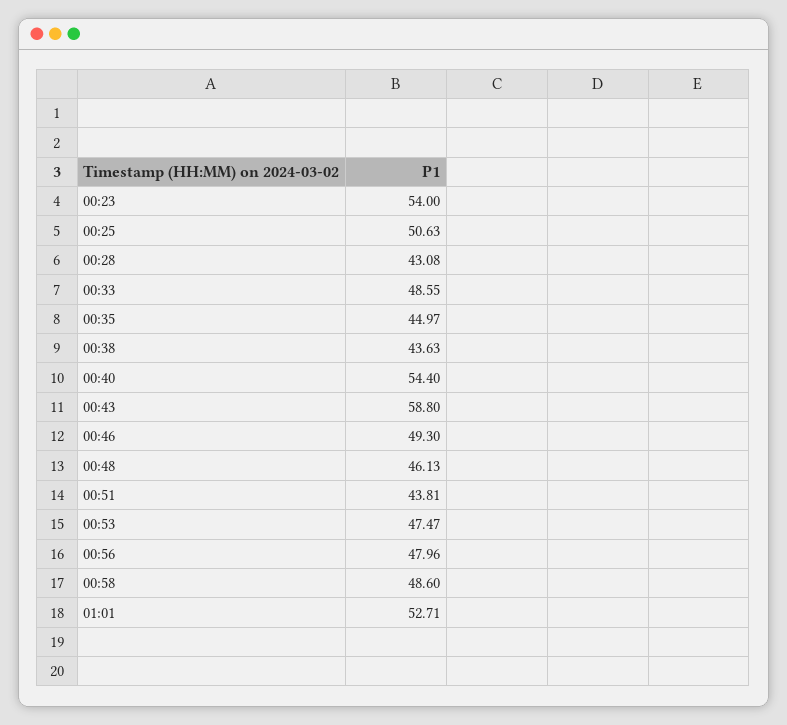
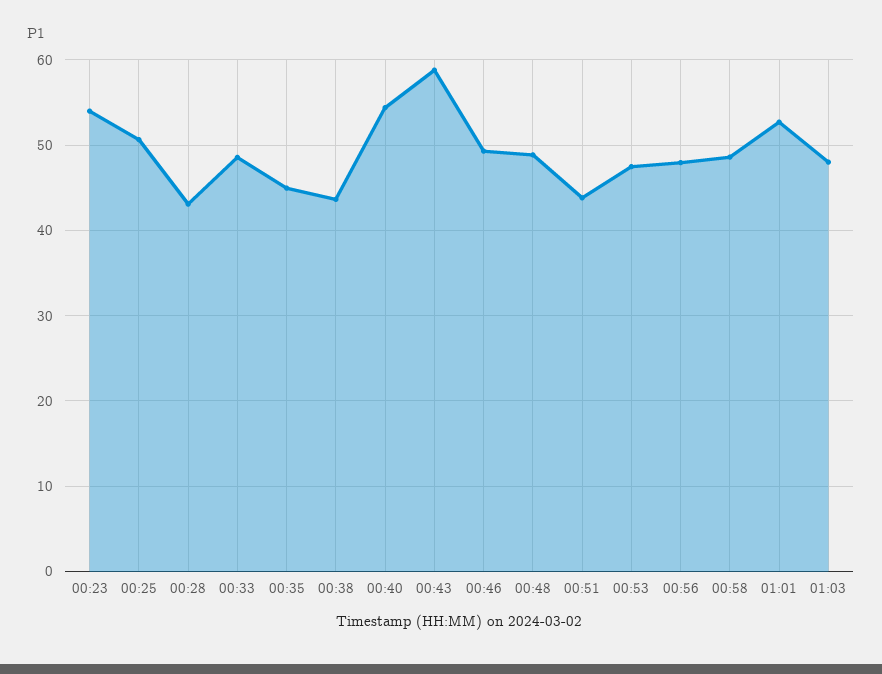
00:48: 46.13 -> 49
01:03: none -> 48

